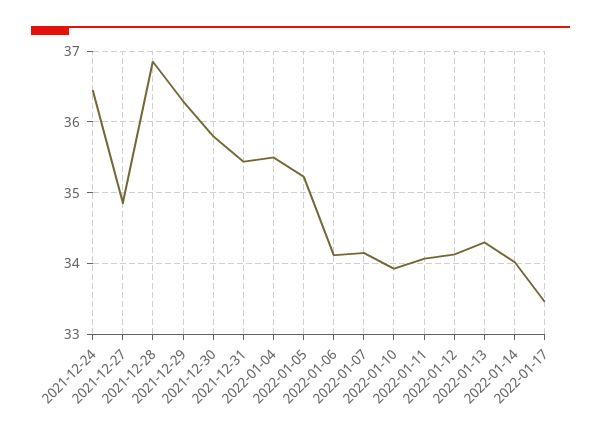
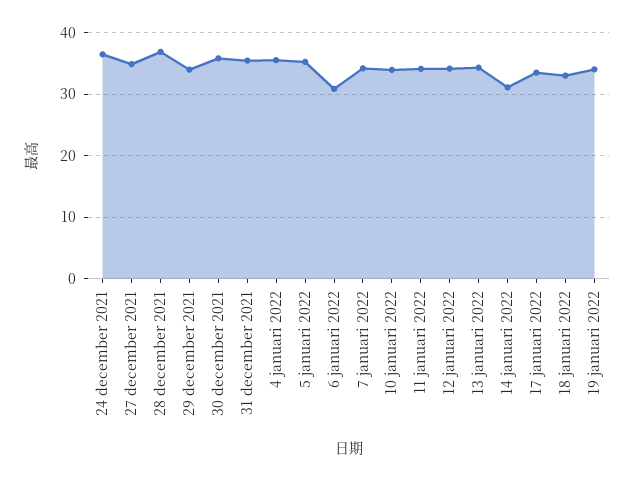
2021-12-29: 36.3 -> 34
2022-01-06: 34.1 -> 31
2022-01-14: 34 -> 31
18 januari 2022: none -> 33
19 januari 2022: none -> 34

